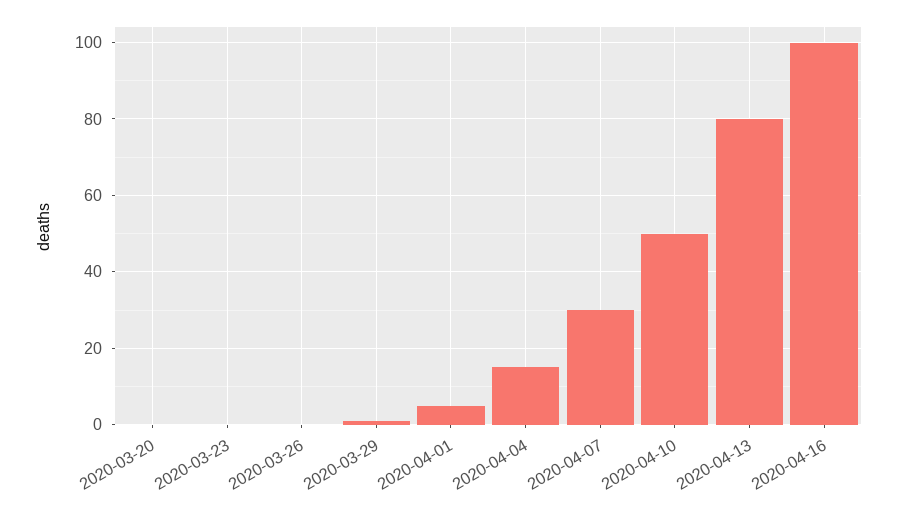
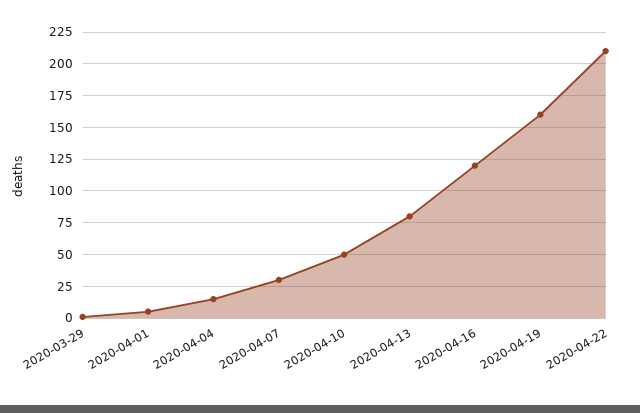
2020-03-20: 0 -> none
2020-03-23: 0 -> none
2020-03-26: 0 -> none
2020-04-16: 100 -> 120
2020-04-19: none -> 160
2020-04-22: none -> 210

